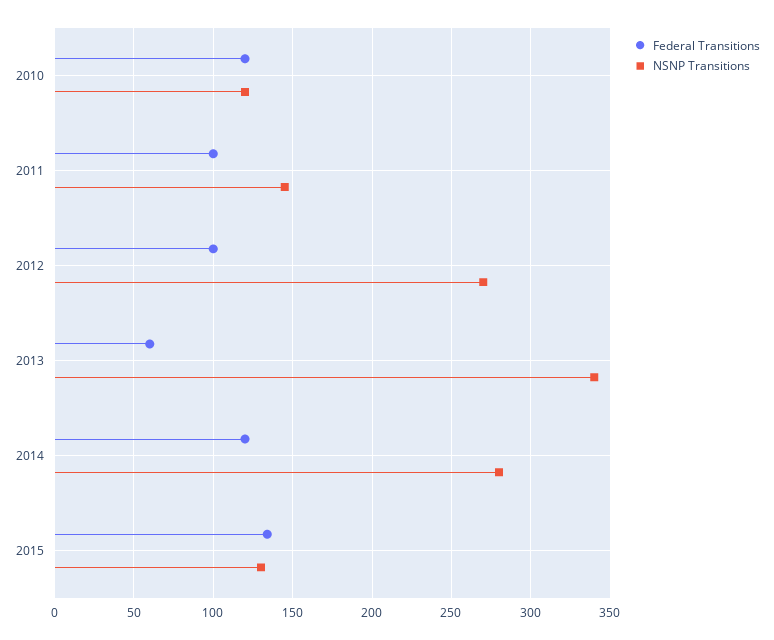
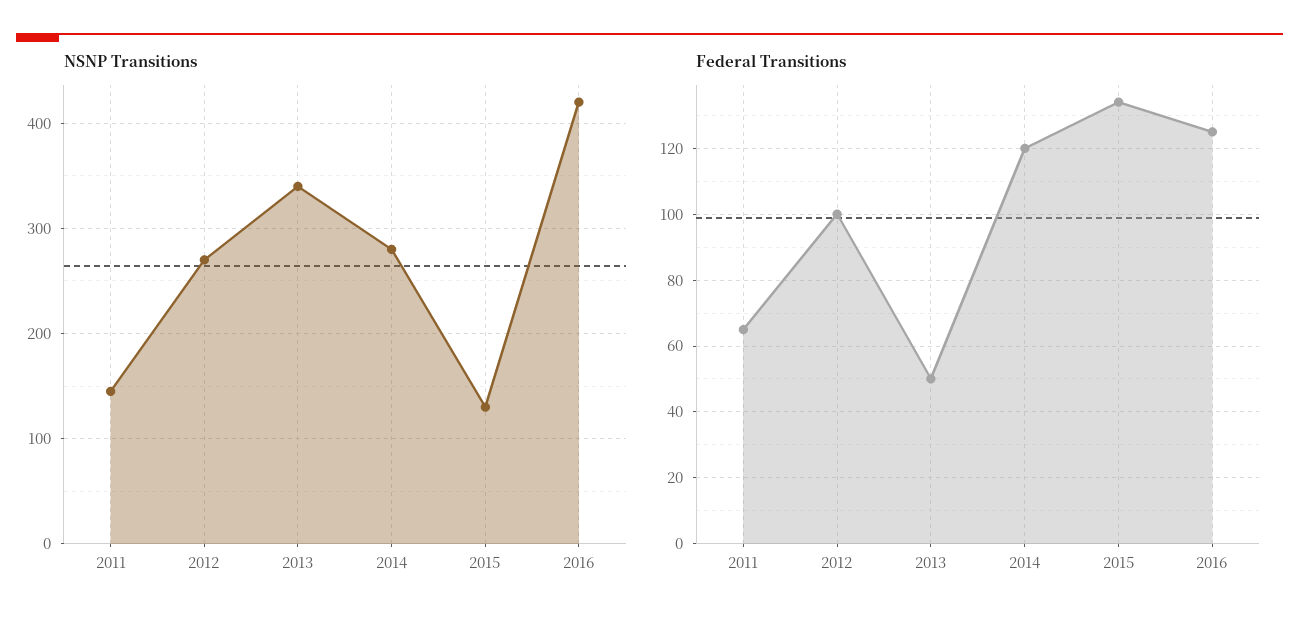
Federal Transitions, 2010: 120 -> none
NSNP Transitions, 2010: 120 -> none
Federal Transitions, 2011: 100 -> 65
Federal Transitions, 2013: 60 -> 50
NSNP Transitions, 2016: none -> 420
Federal Transitions, 2016: none -> 125

